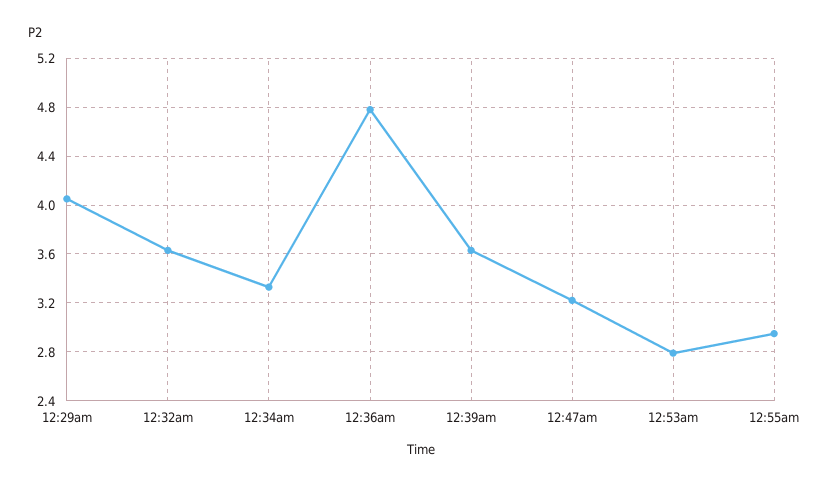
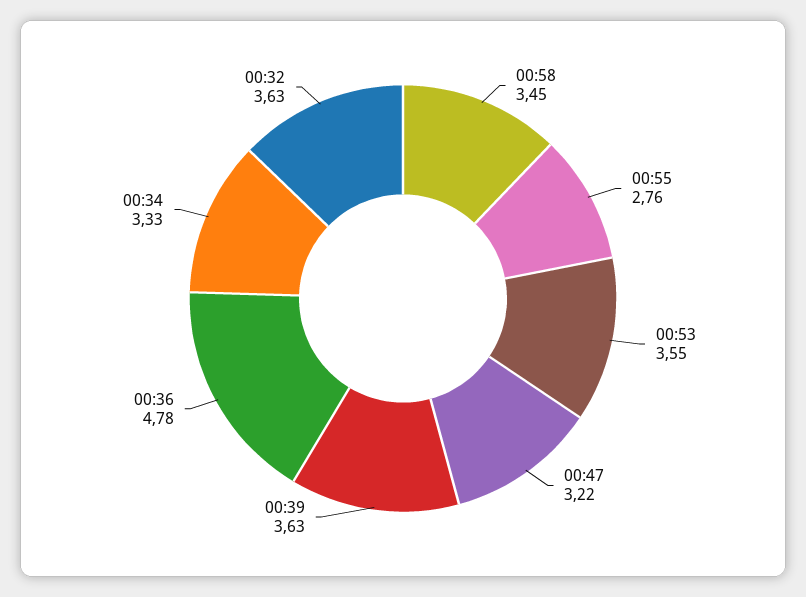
12:29am: 4.05 -> none
12:53am: 2.8 -> 3.55
12:55am: 2.95 -> 2.76
00:58: none -> 3.45

